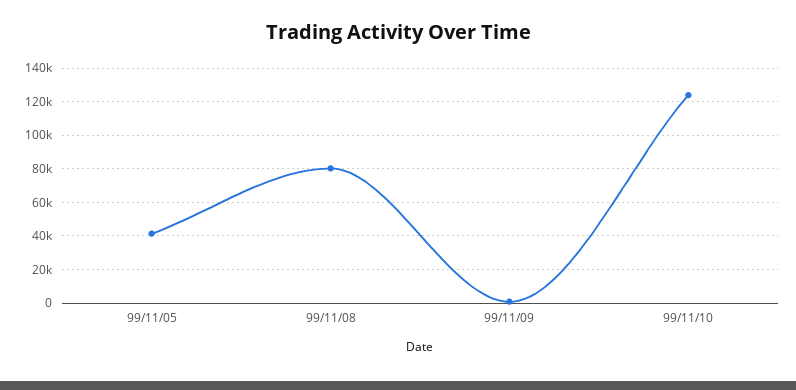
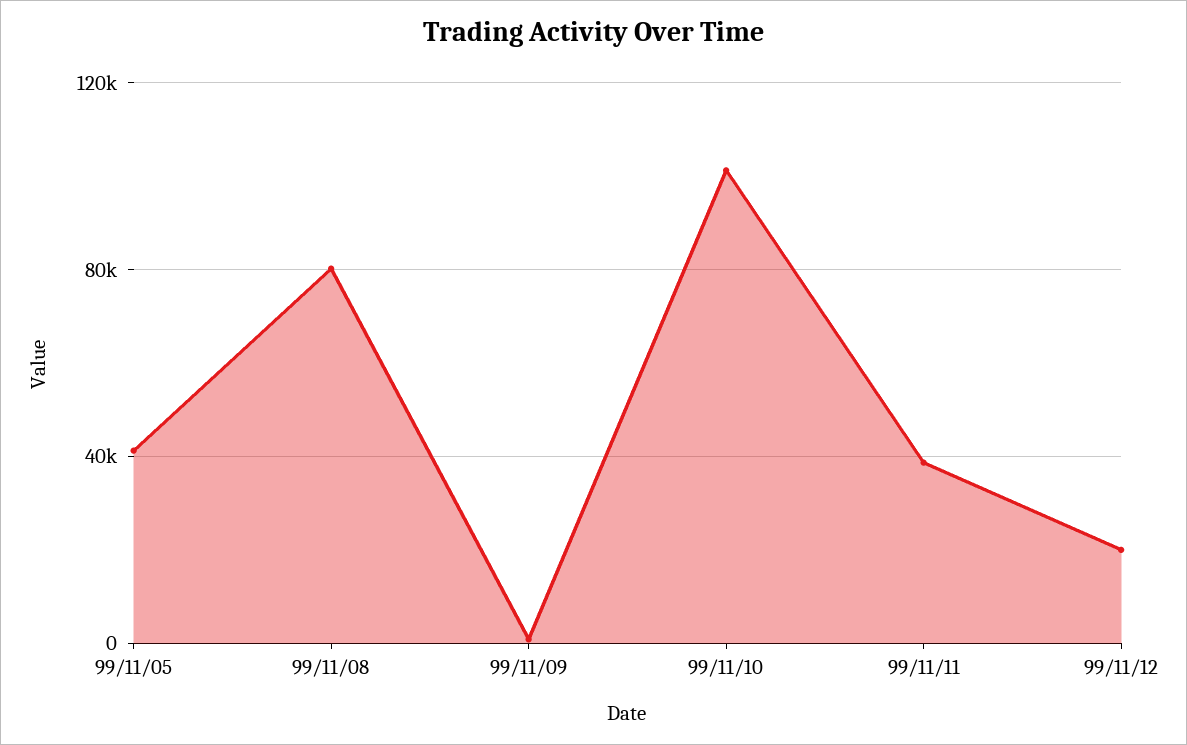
99/11/10: 125000 -> 100000
99/11/11: none -> 40000
99/11/12: none -> 20000

